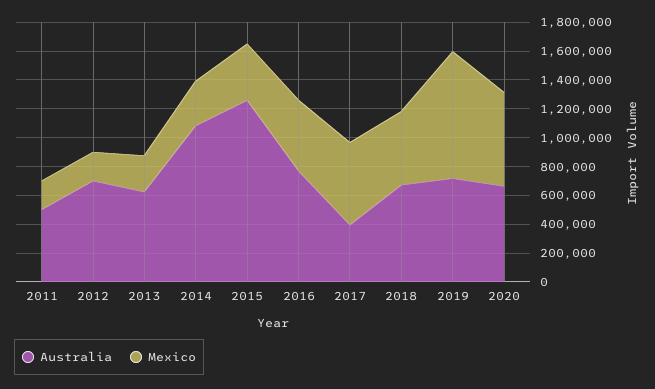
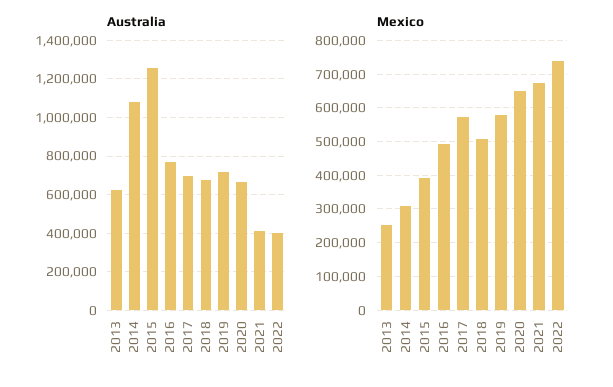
Australia, 2011: 500000 -> none
Mexico, 2011: 200000 -> none
Australia, 2012: 700000 -> none
Mexico, 2012: 200000 -> none
Australia, 2017: 400000 -> 700000
Mexico, 2019: 900000 -> 580000
Australia, 2021: none -> 400000
Australia, 2022: none -> 400000
Mexico, 2021: none -> 680000
Mexico, 2022: none -> 740000

